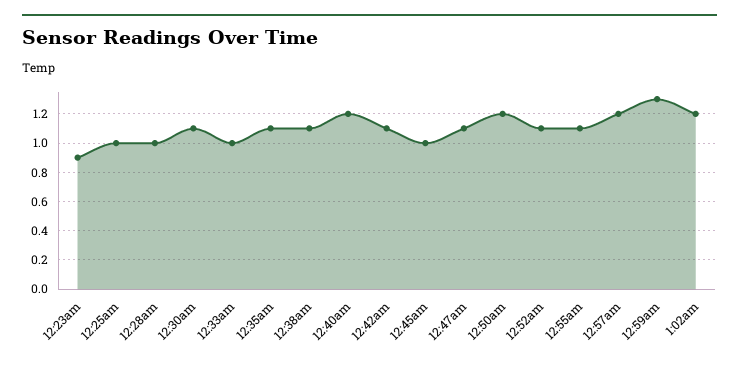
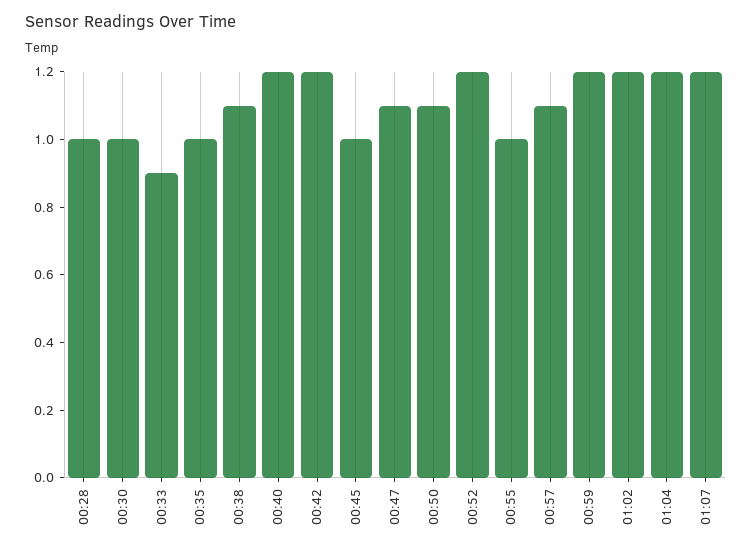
12:23am: 0.9 -> none
12:25am: 1 -> none
12:30am: 1.1 -> 1
12:33am: 1 -> 0.9
12:35am: 1.1 -> 1
12:42am: 1.1 -> 1.2
12:50am: 1.2 -> 1.1
12:52am: 1.1 -> 1.2
12:55am: 1.1 -> 1
12:57am: 1.2 -> 1.1
12:59am: 1.3 -> 1.2
01:04: none -> 1.2
01:07: none -> 1.2

